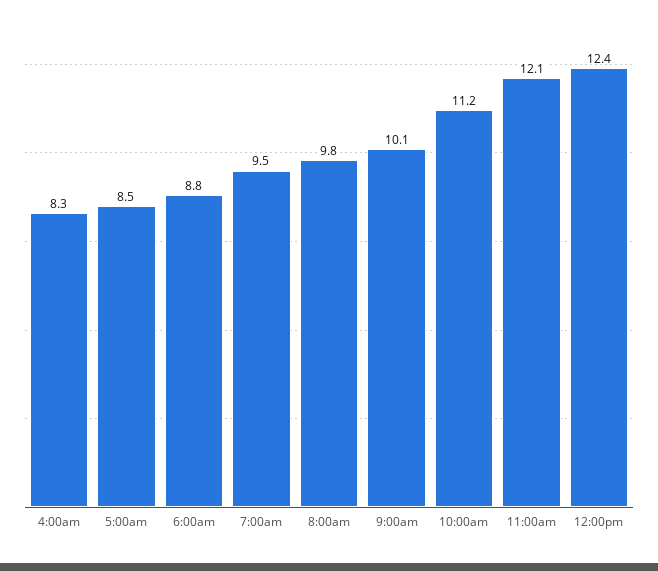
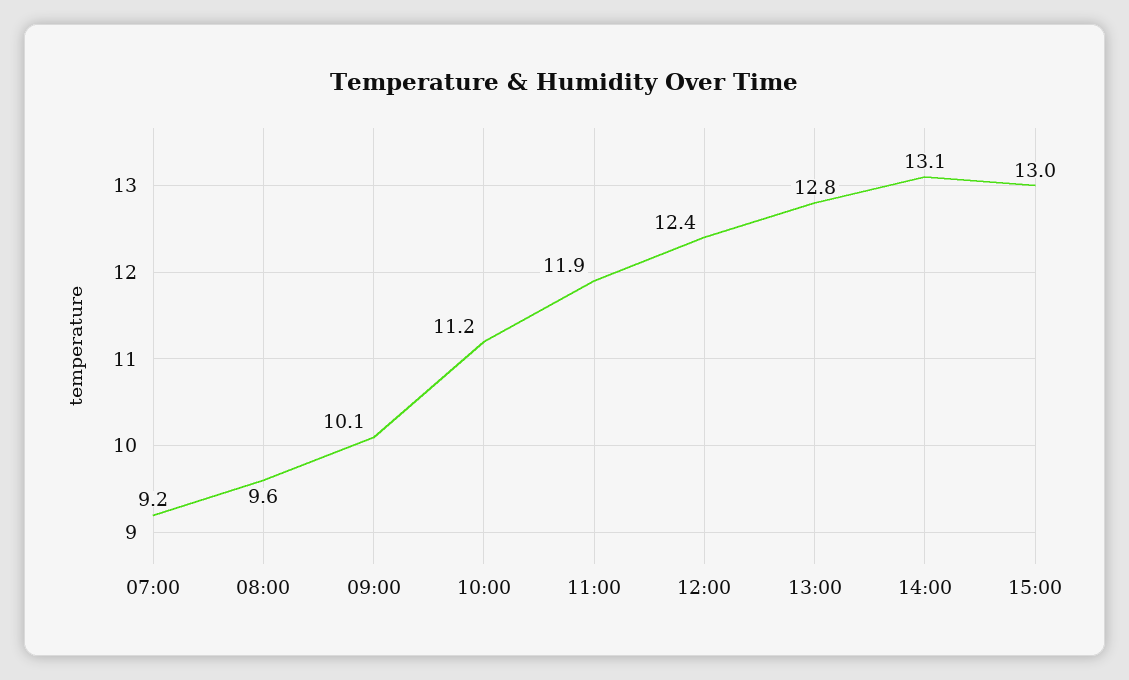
4:00am: 8.3 -> none
5:00am: 8.5 -> none
6:00am: 8.8 -> none
7:00am: 9.5 -> 9.2
8:00am: 9.8 -> 9.6
11:00am: 12.1 -> 11.9
13:00: none -> 12.8
14:00: none -> 13.1
15:00: none -> 13

